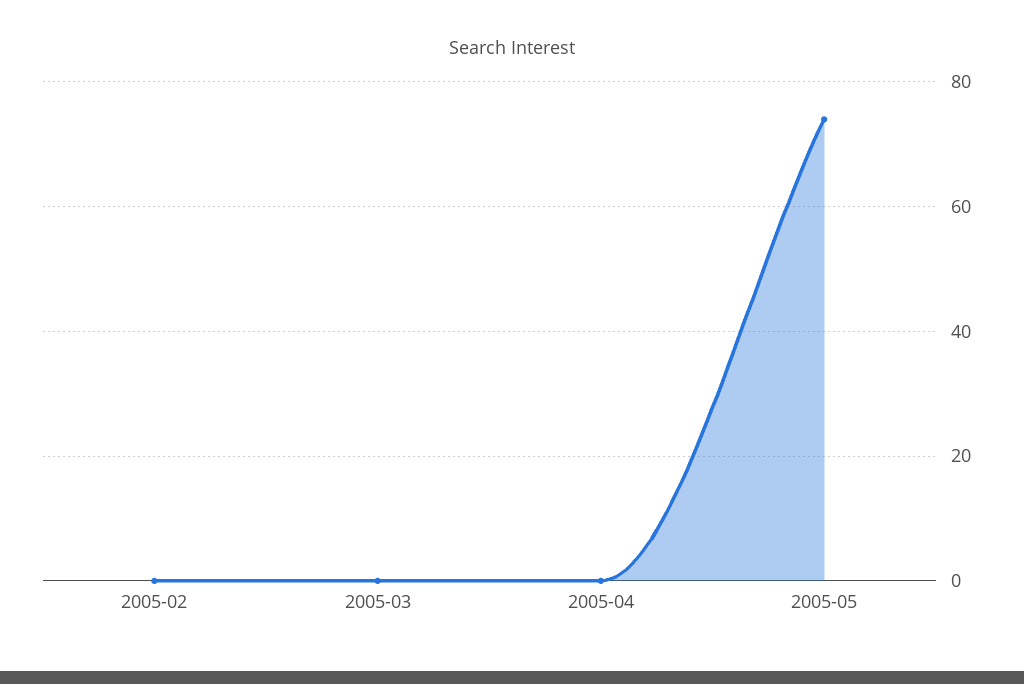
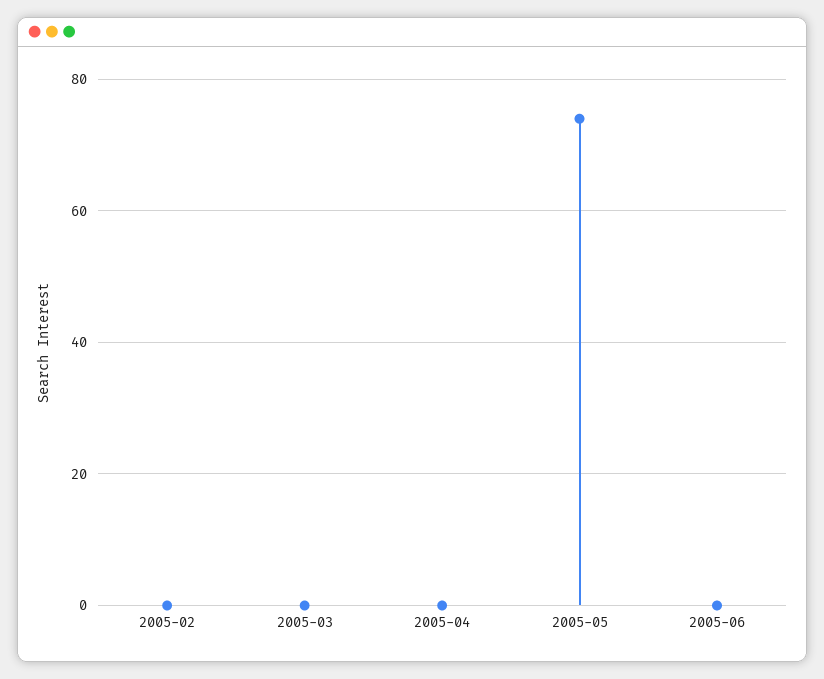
2005-06: none -> 0

